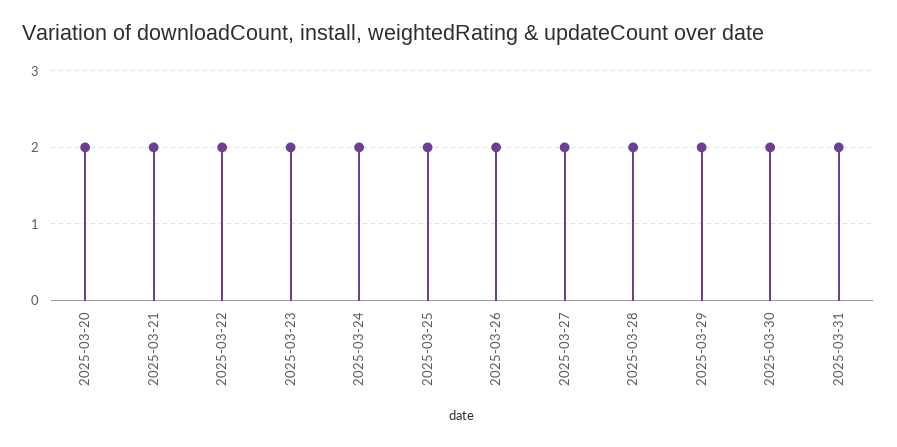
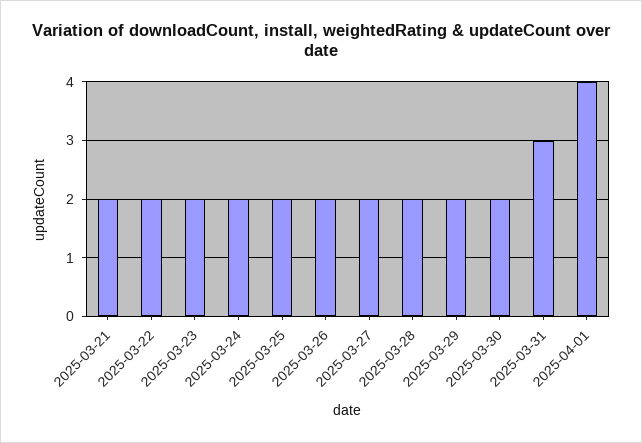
2025-03-20: 2 -> none
2025-03-31: 2 -> 3
2025-04-01: none -> 4

